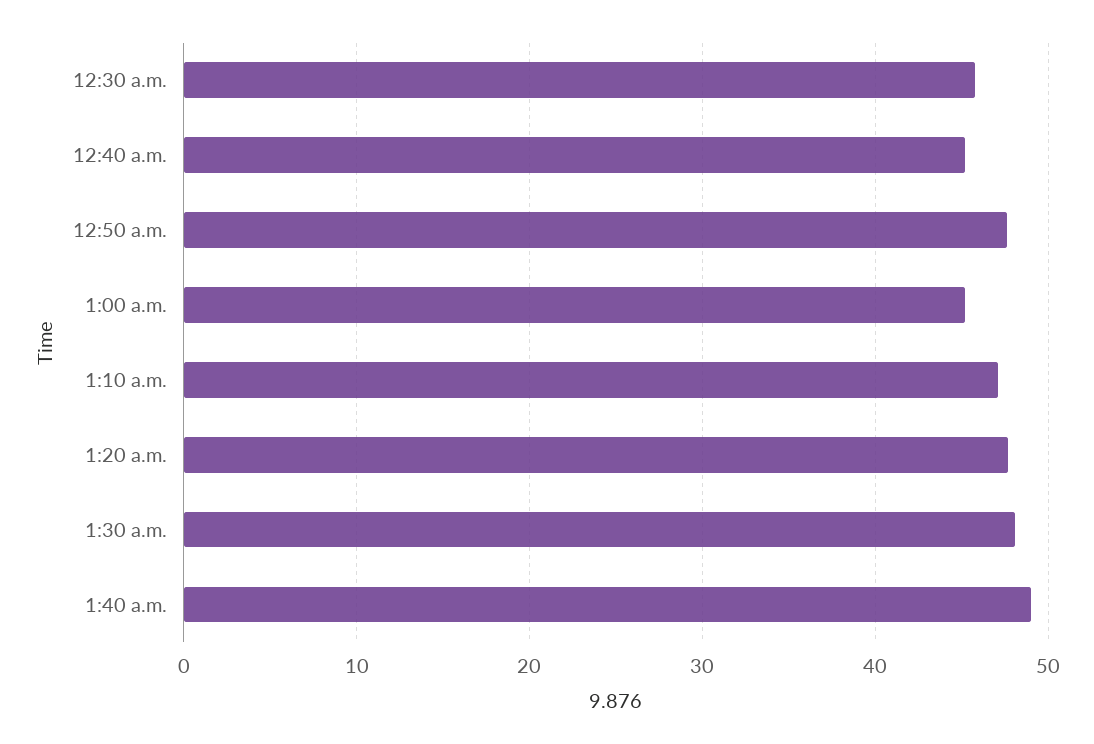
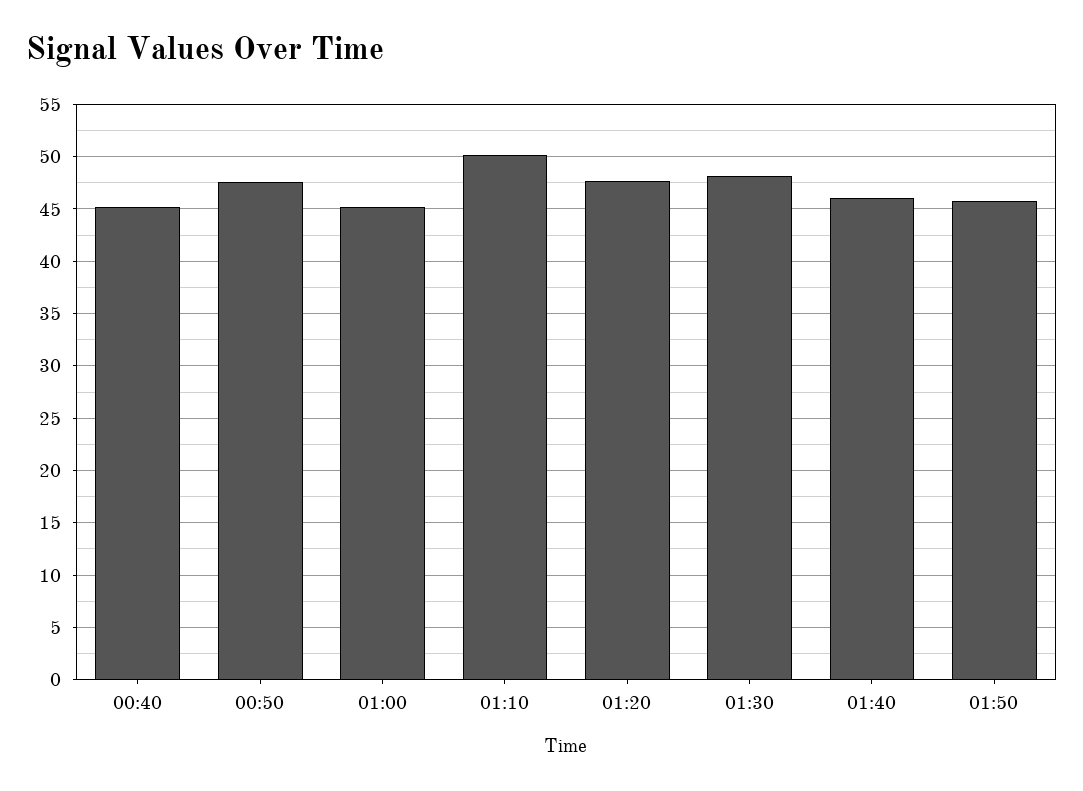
12:30 a.m.: 46 -> none
1:10 a.m.: 47 -> 50
1:40 a.m.: 49 -> 46
01:50: none -> 46

